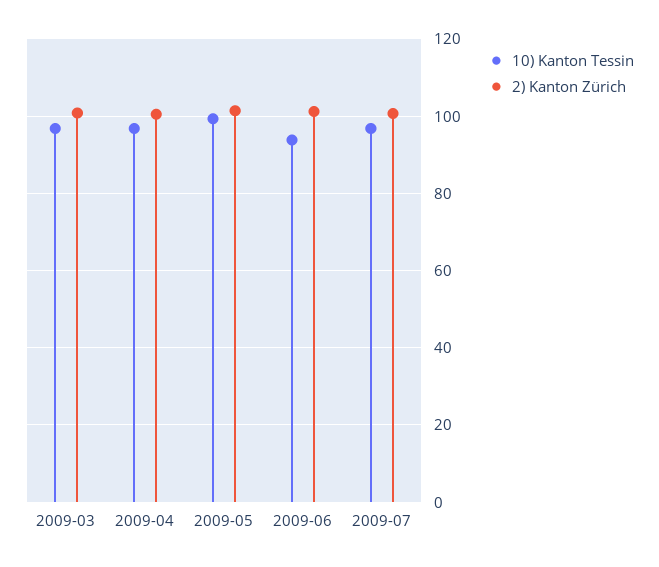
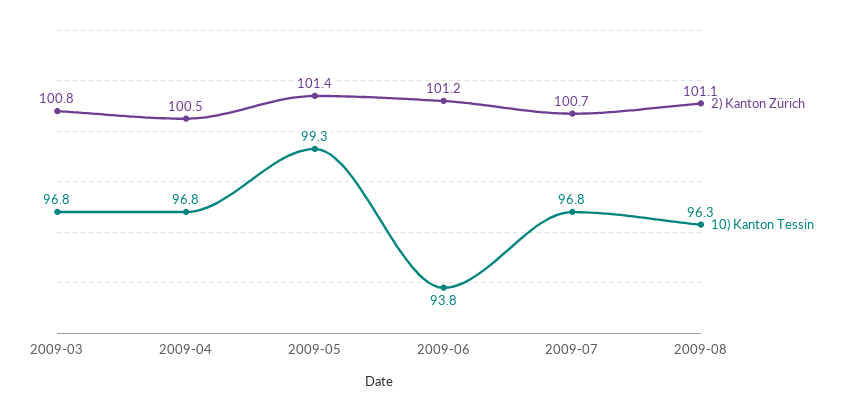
2) Kanton Zürich, 2009-08: none -> 101.1
10) Kanton Tessin, 2009-08: none -> 96.3

